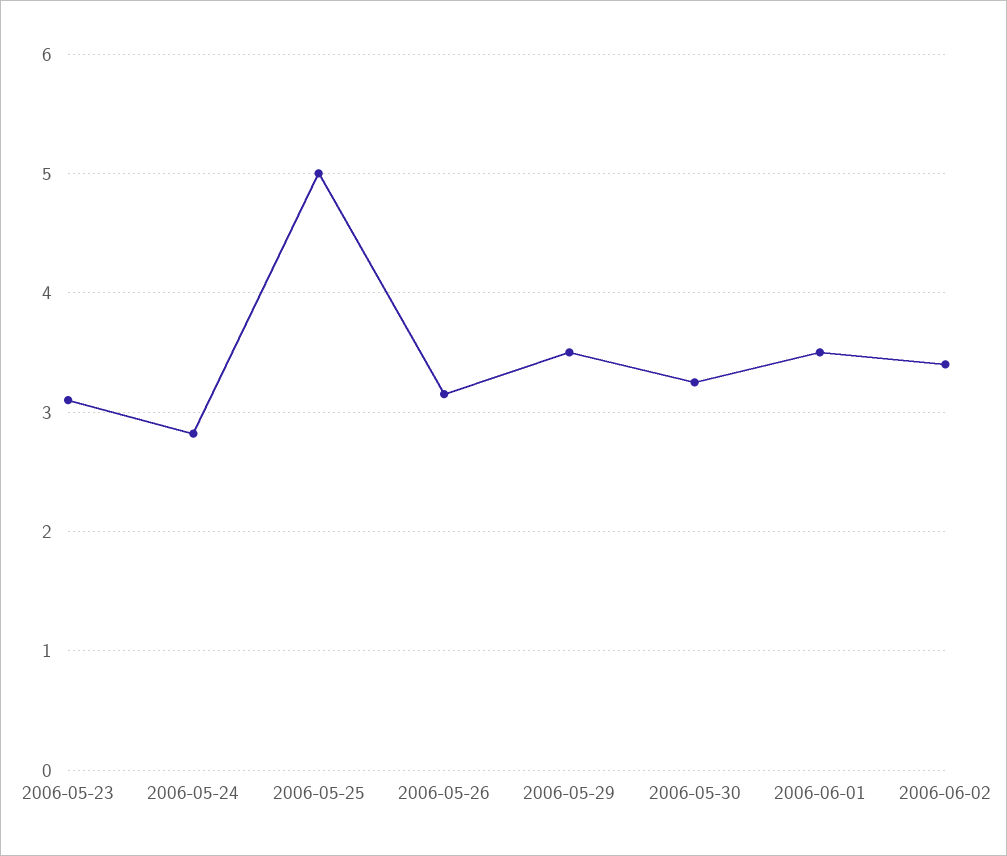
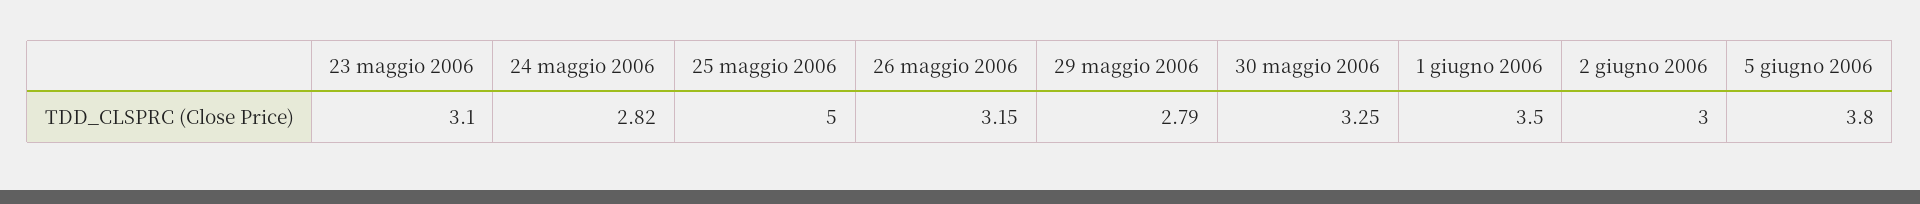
2006-05-29: 3.5 -> 2.79
2006-06-02: 3.4 -> 3
5 giugno 2006: none -> 3.8

